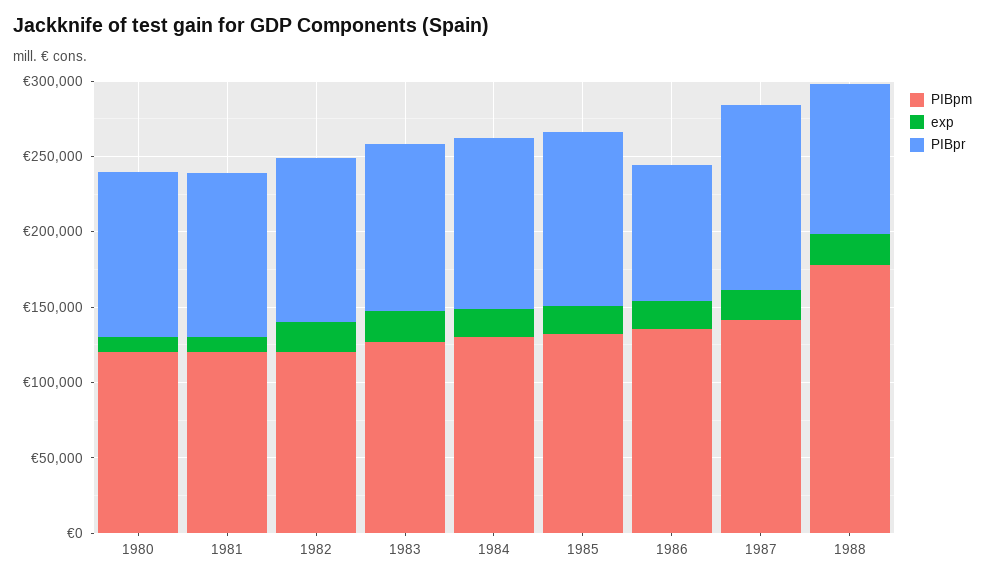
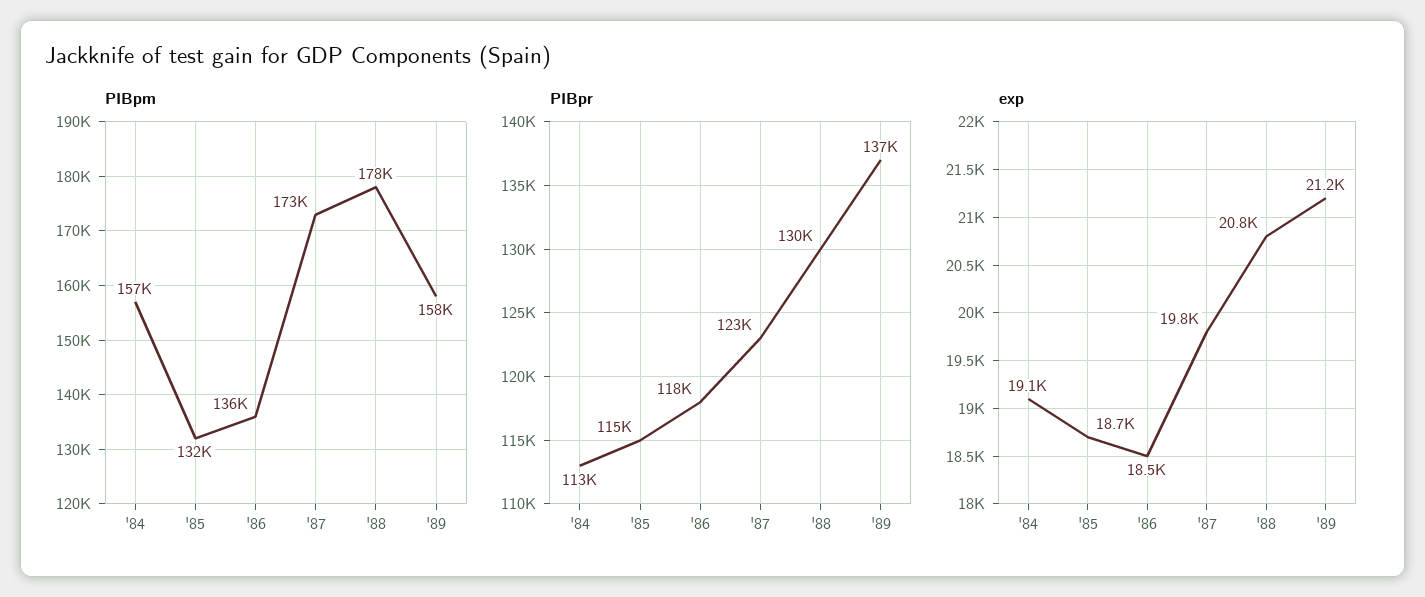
PIBpm, 1980: 120000 -> none
exp, 1980: 10000 -> none
PIBpr, 1980: 110000 -> none
PIBpm, 1981: 120000 -> none
exp, 1981: 10000 -> none
PIBpr, 1981: 110000 -> none
PIBpm, 1982: 120000 -> none
exp, 1982: 20000 -> none
PIBpr, 1982: 110000 -> none
PIBpm, 1983: 130000 -> none
exp, 1983: 20000 -> none
PIBpr, 1983: 110000 -> none
PIBpm, 1984: 130000 -> 157000
PIBpr, 1986: 90000 -> 118000
PIBpm, 1987: 140000 -> 173000
PIBpr, 1988: 100000 -> 130000
PIBpm, '89: none -> 158000
PIBpr, '89: none -> 137000
exp, '89: none -> 21200

